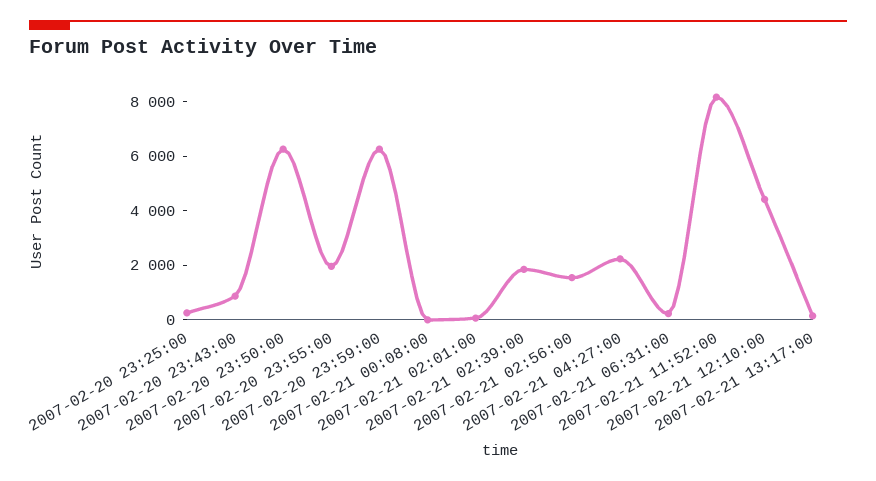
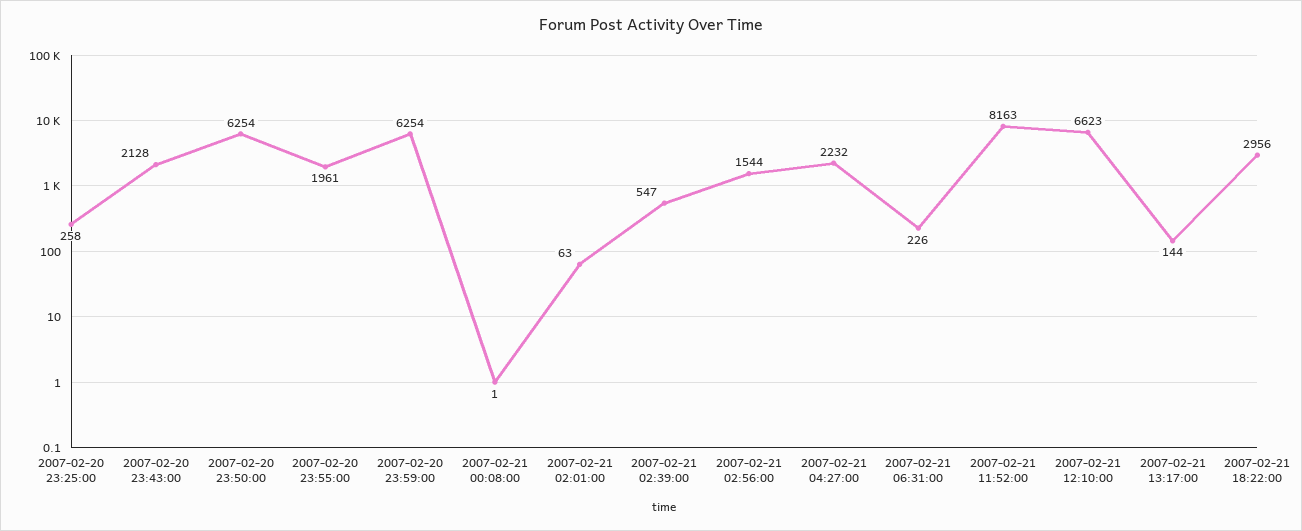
2007-02-20 23:43:00: 1000 -> 2128
2007-02-21 02:39:00: 2000 -> 547
2007-02-21 12:10:00: 4500 -> 6623
2007-02-21 18:22:00: none -> 2956

